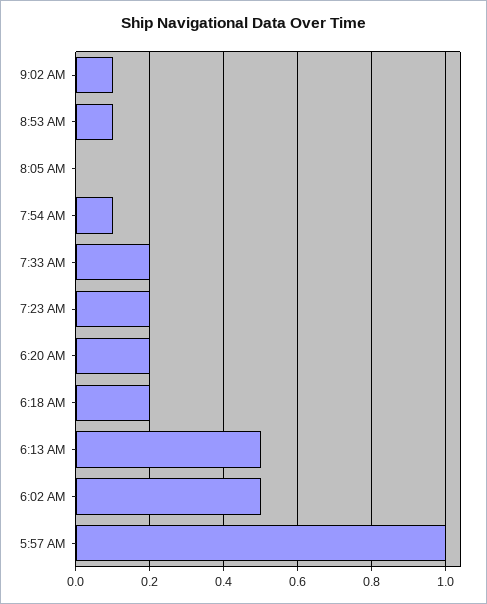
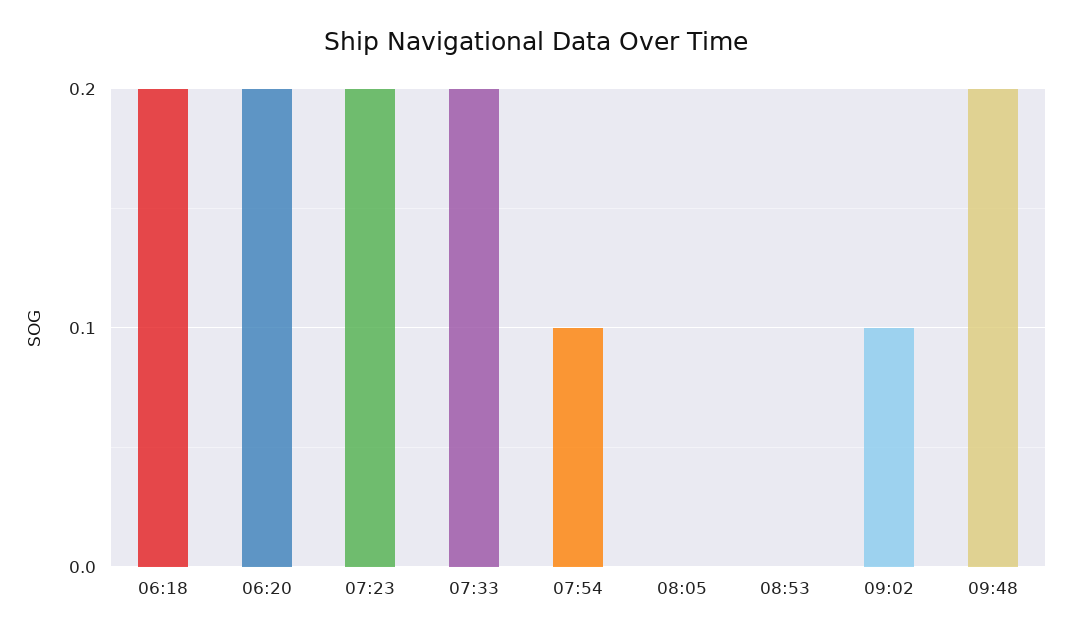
8:53 AM: 0.1 -> 0
6:13 AM: 0.5 -> none
6:02 AM: 0.5 -> none
5:57 AM: 1 -> none
09:48: none -> 0.2

